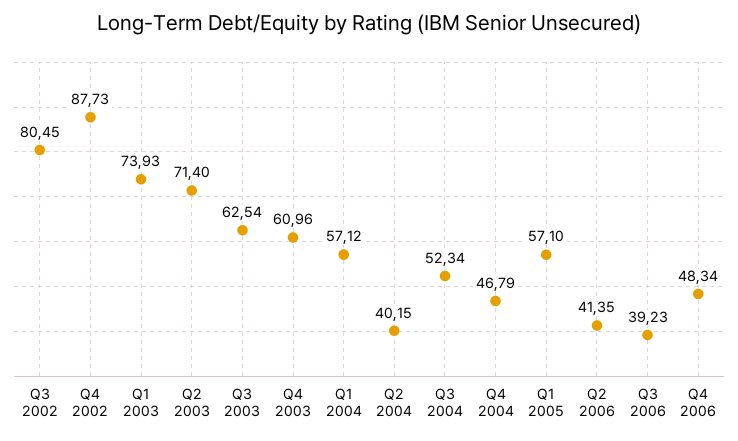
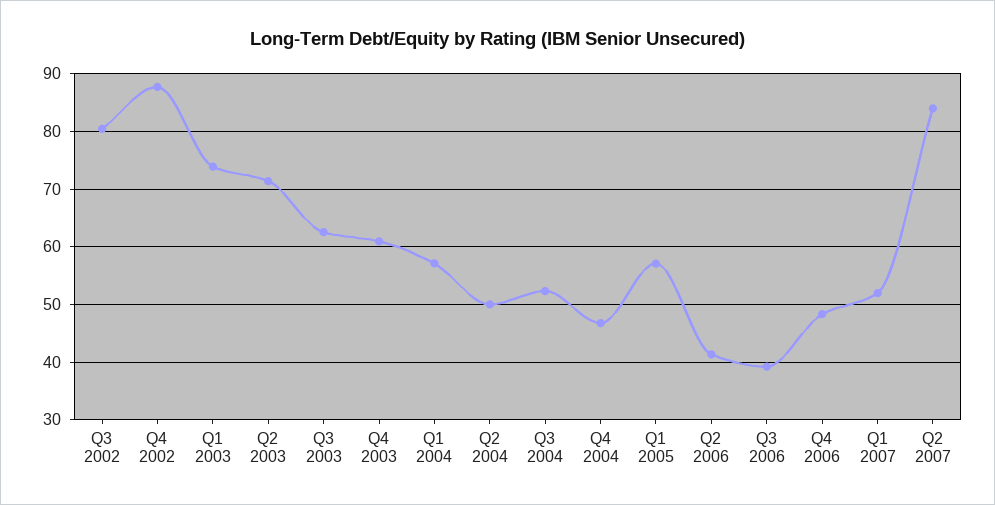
Q2 2004: 40.15 -> 50
Q1 2007: none -> 52
Q2 2007: none -> 84

